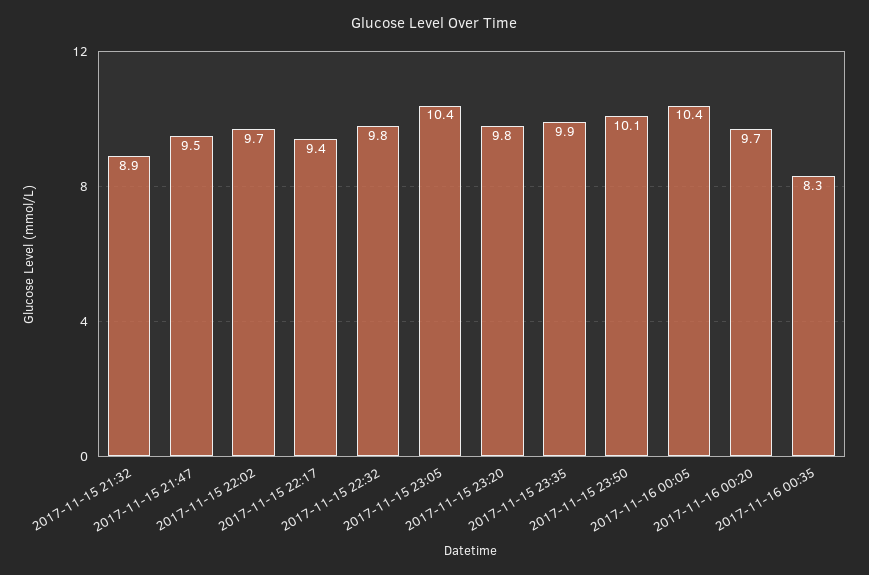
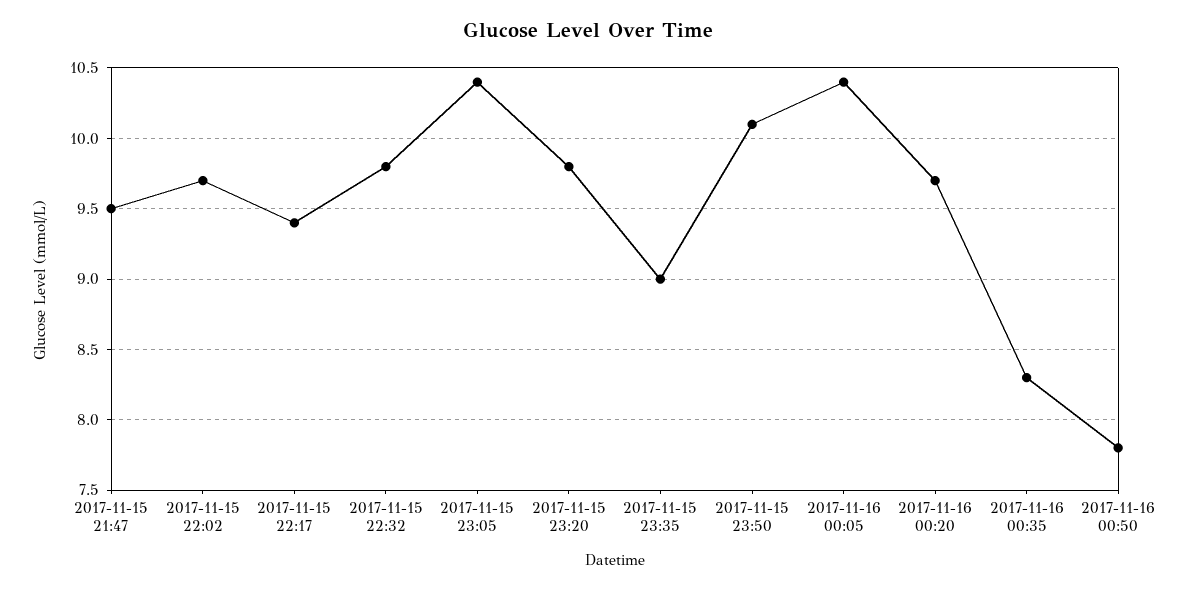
2017-11-15 21:32: 8.9 -> none
2017-11-15 23:35: 9.9 -> 9
2017-11-16 00:50: none -> 7.8

